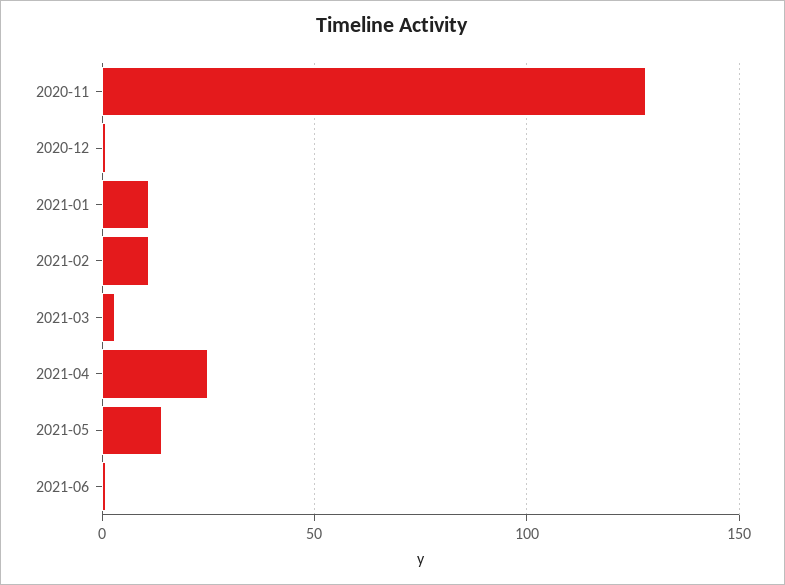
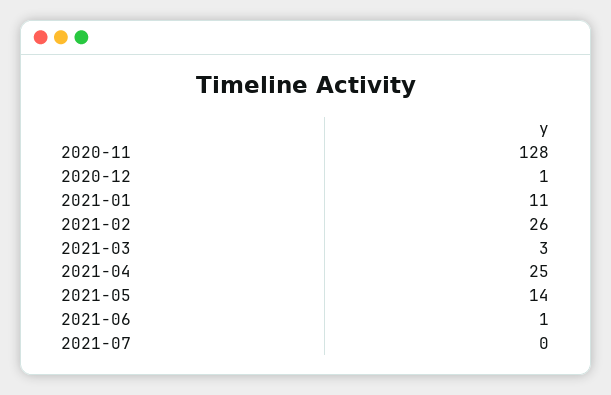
2021-02: 10 -> 26
2021-07: none -> 0

